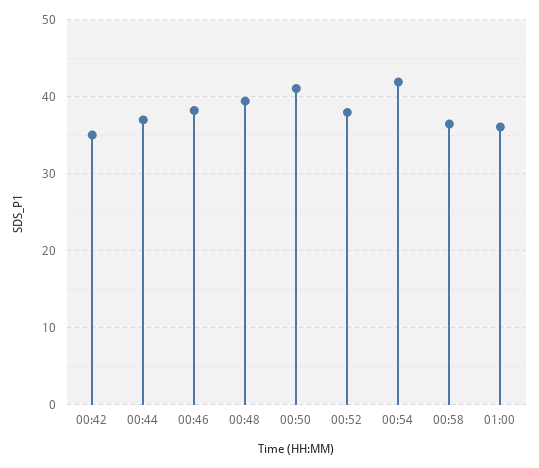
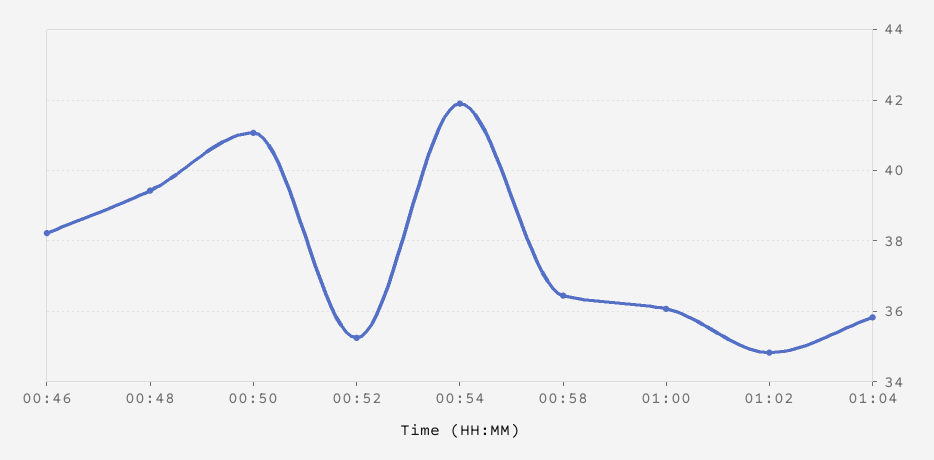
00:42: 35 -> none
00:44: 37 -> none
00:52: 38 -> 35.2
01:02: none -> 34.8
01:04: none -> 35.8

